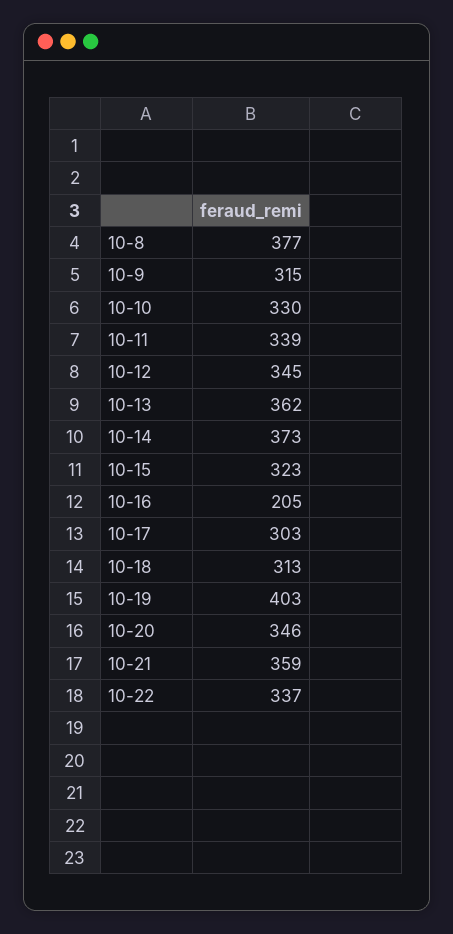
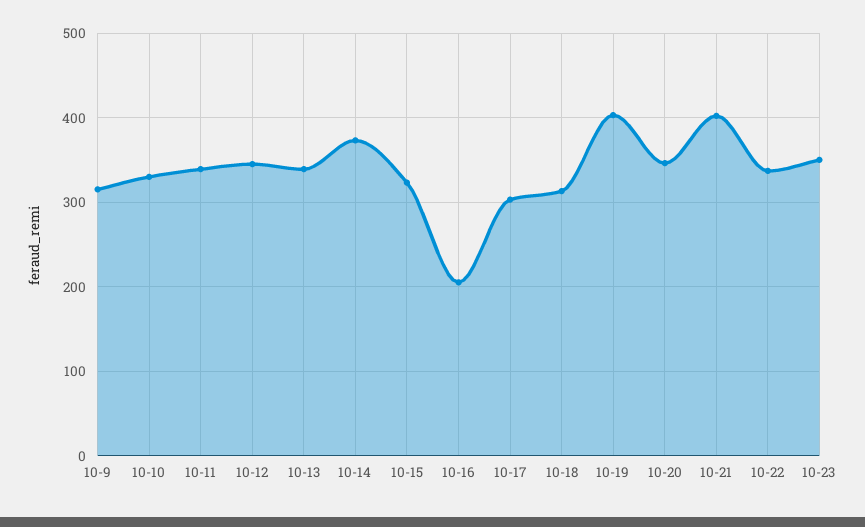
10-8: 377 -> none
10-13: 362 -> 340
10-21: 359 -> 400
10-23: none -> 350

